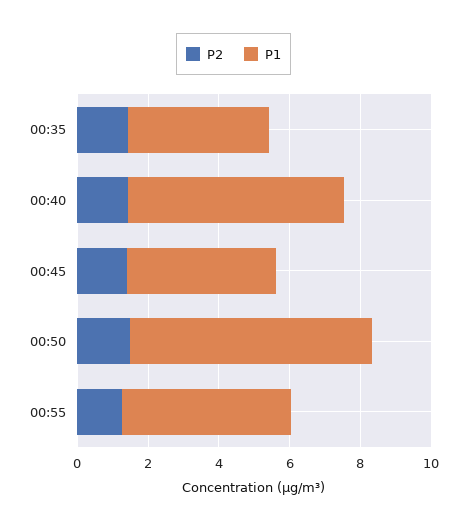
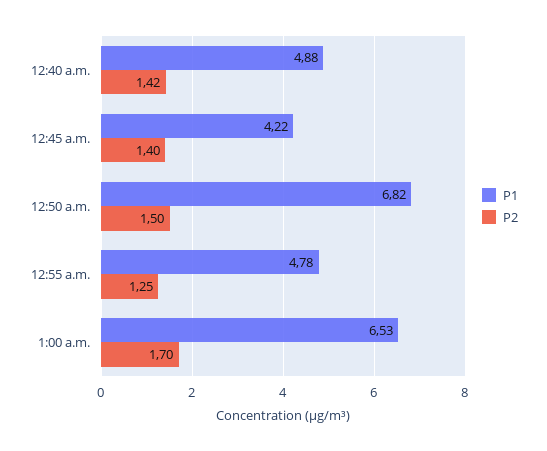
P2, 00:35: 1.5 -> none
P1, 00:35: 4 -> none
P1, 00:40: 6 -> 4.88
P1, 1:00 a.m.: none -> 6.53
P2, 1:00 a.m.: none -> 1.7

